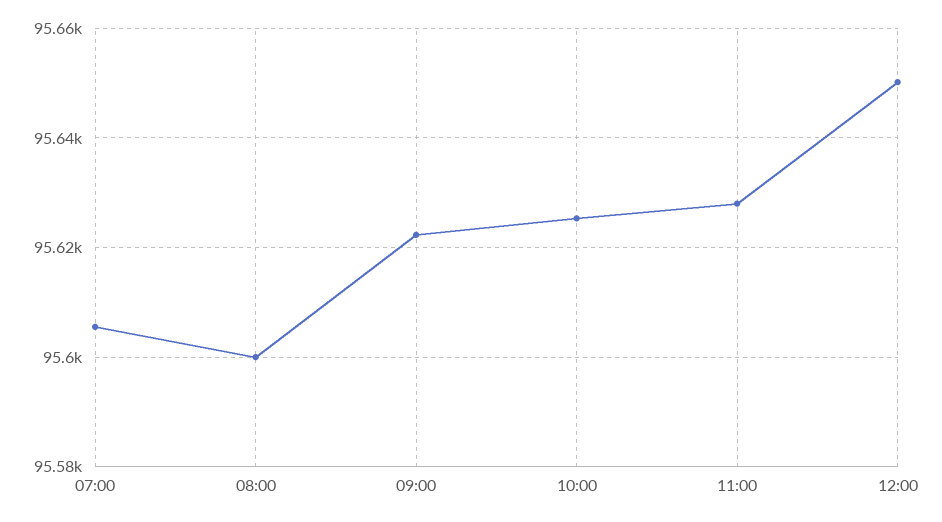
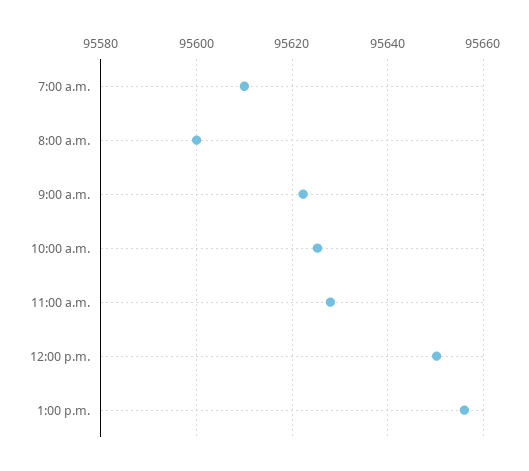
07:00: 95606 -> 95610
1:00 p.m.: none -> 95656

